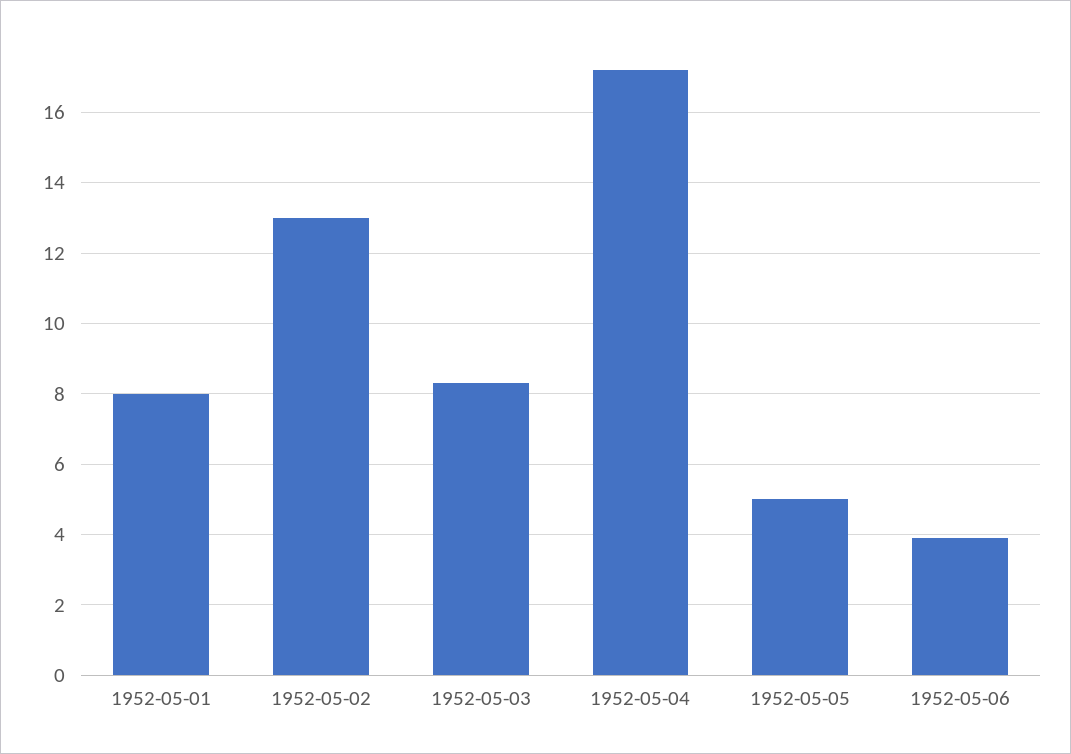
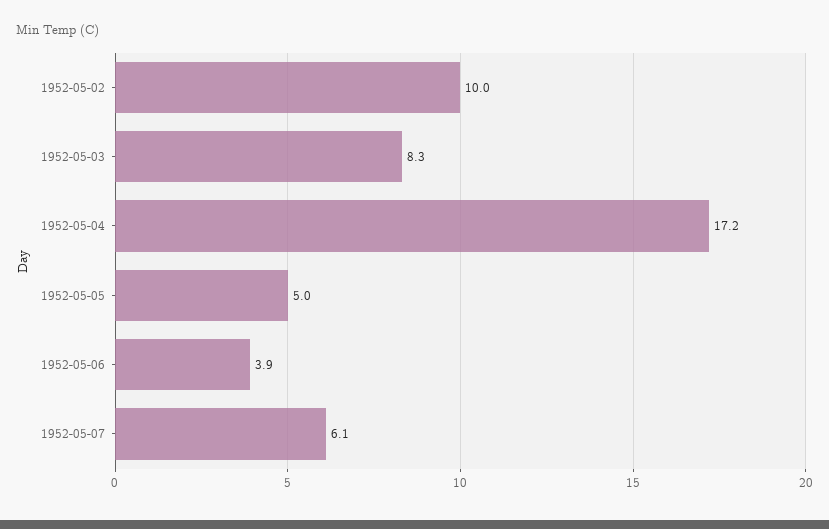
1952-05-01: 8 -> none
1952-05-02: 13 -> 10
1952-05-07: none -> 6.1

